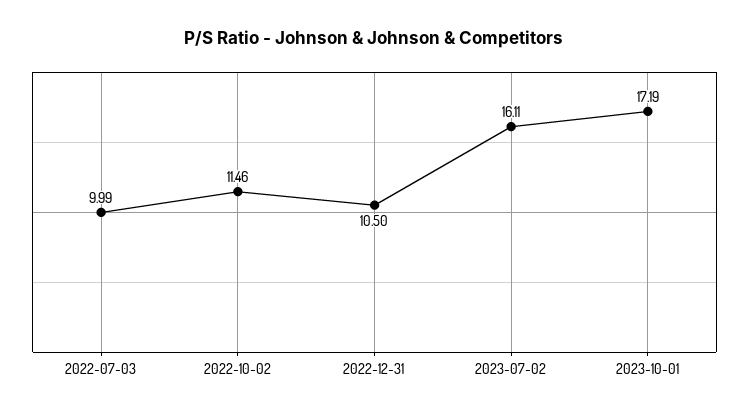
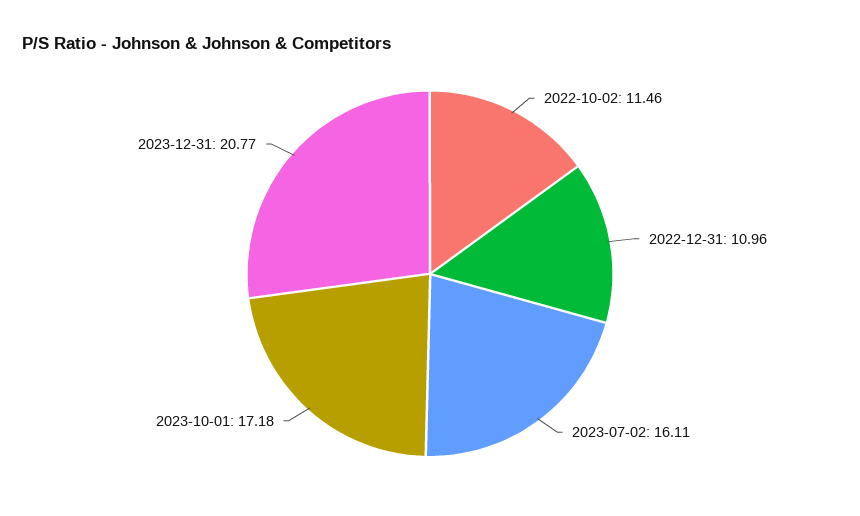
2022-07-03: 9.99 -> none
2022-12-31: 10.5 -> 10.96
2023-10-01: 17.19 -> 17.18
2023-12-31: none -> 20.77

